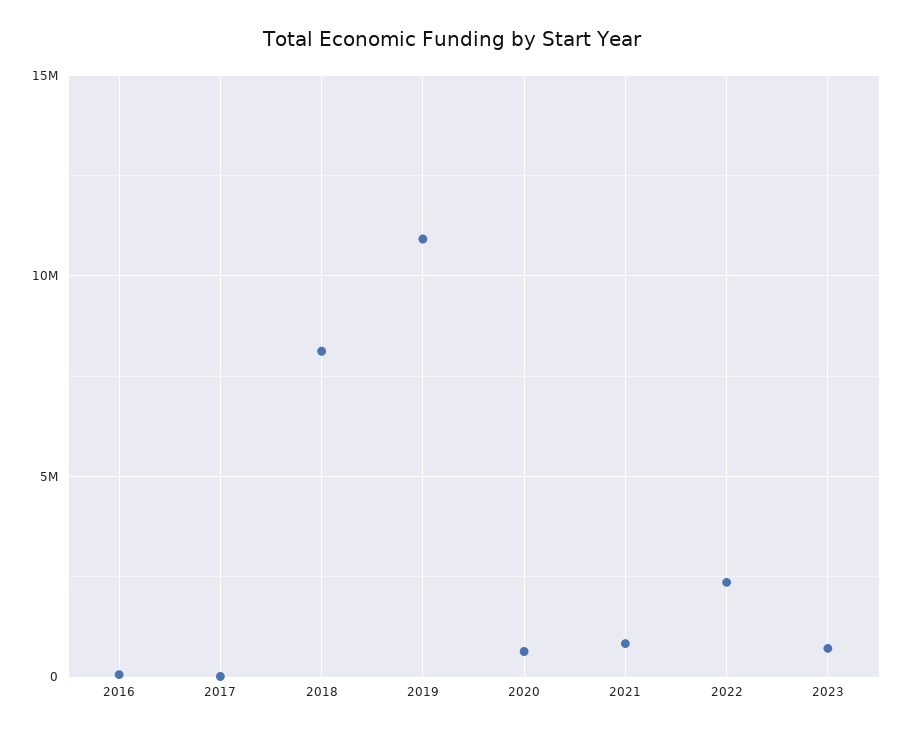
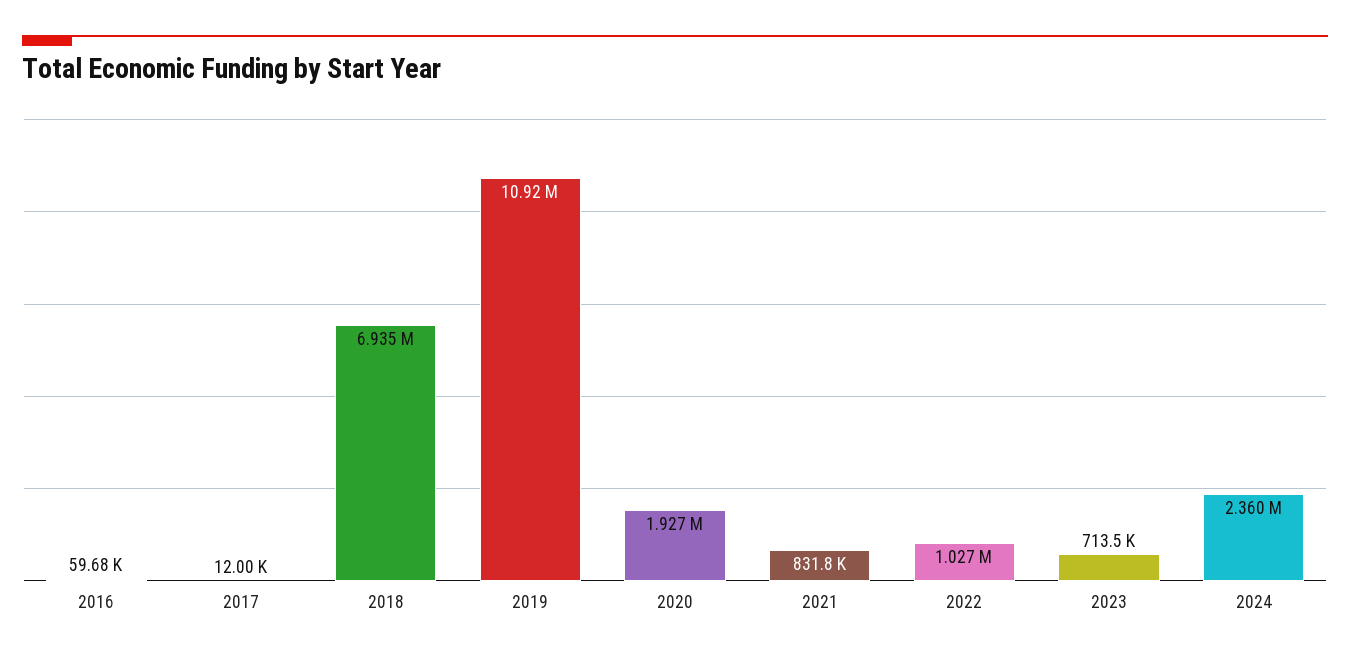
2018: 8000000 -> 6935000
2020: 500000 -> 1927000
2022: 2500000 -> 1027000
2024: none -> 2360000

